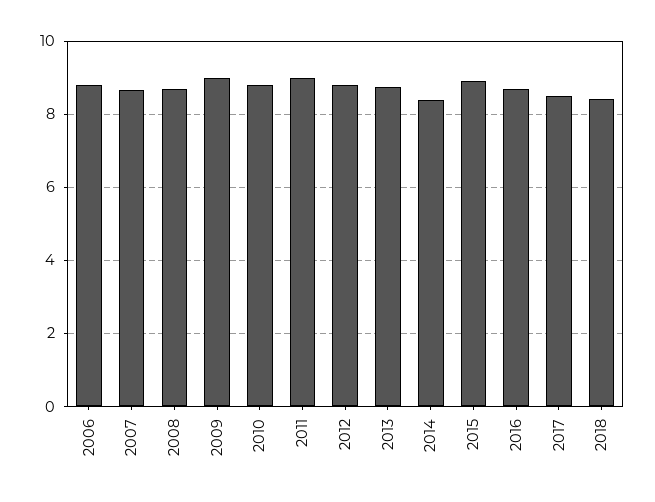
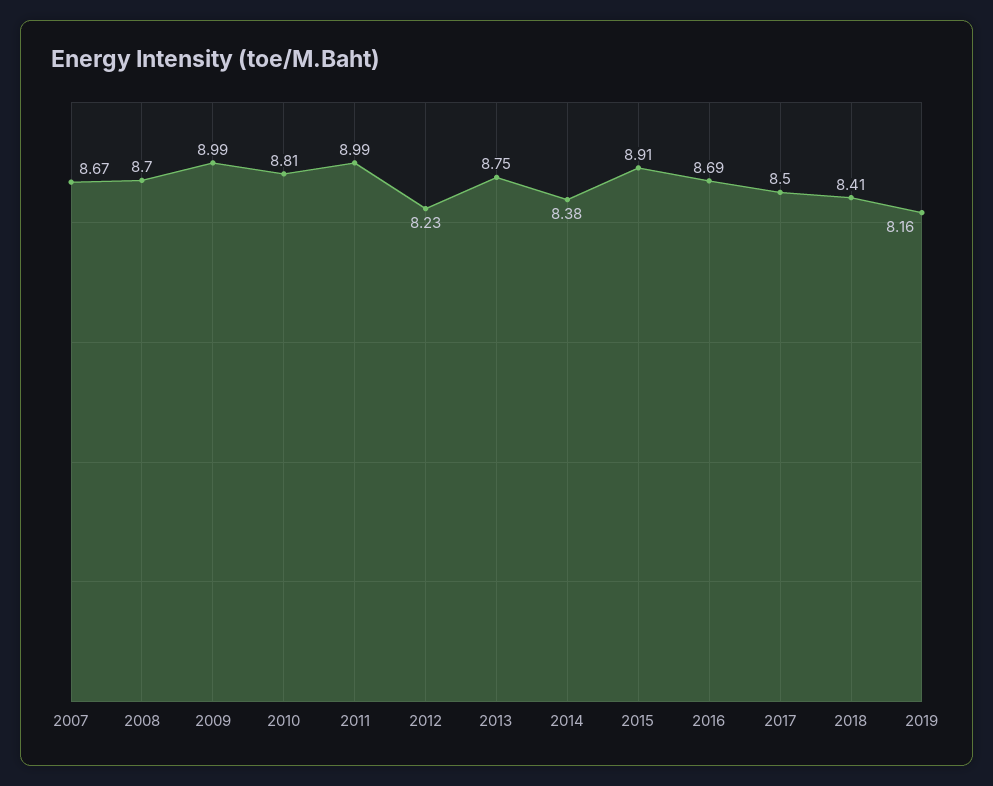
2006: 8.8 -> none
2012: 8.8 -> 8.23
2019: none -> 8.16

